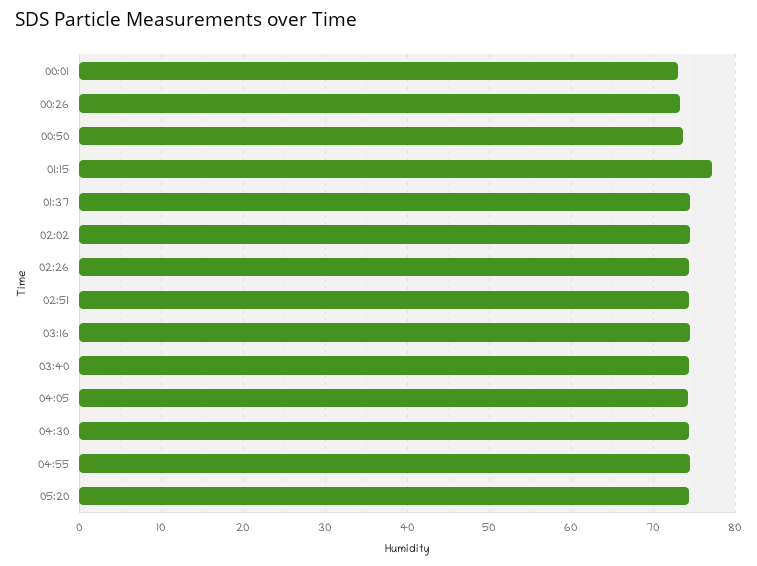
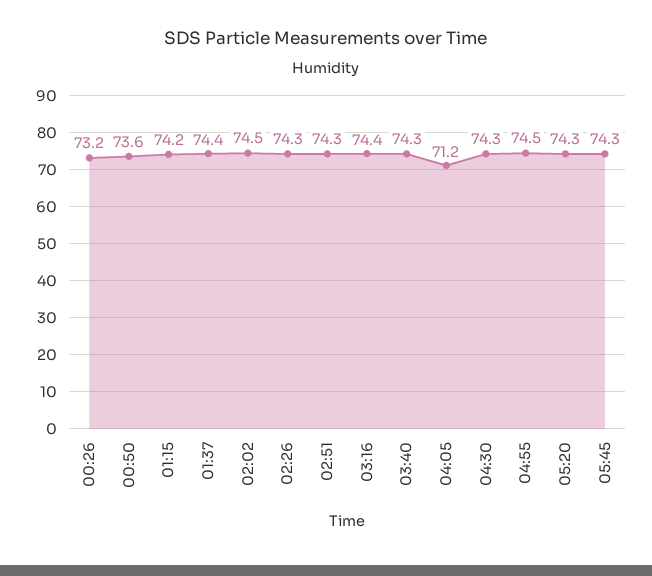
00:01: 73 -> none
01:15: 77 -> 74.2
04:05: 74 -> 71.2
05:45: none -> 74.3

